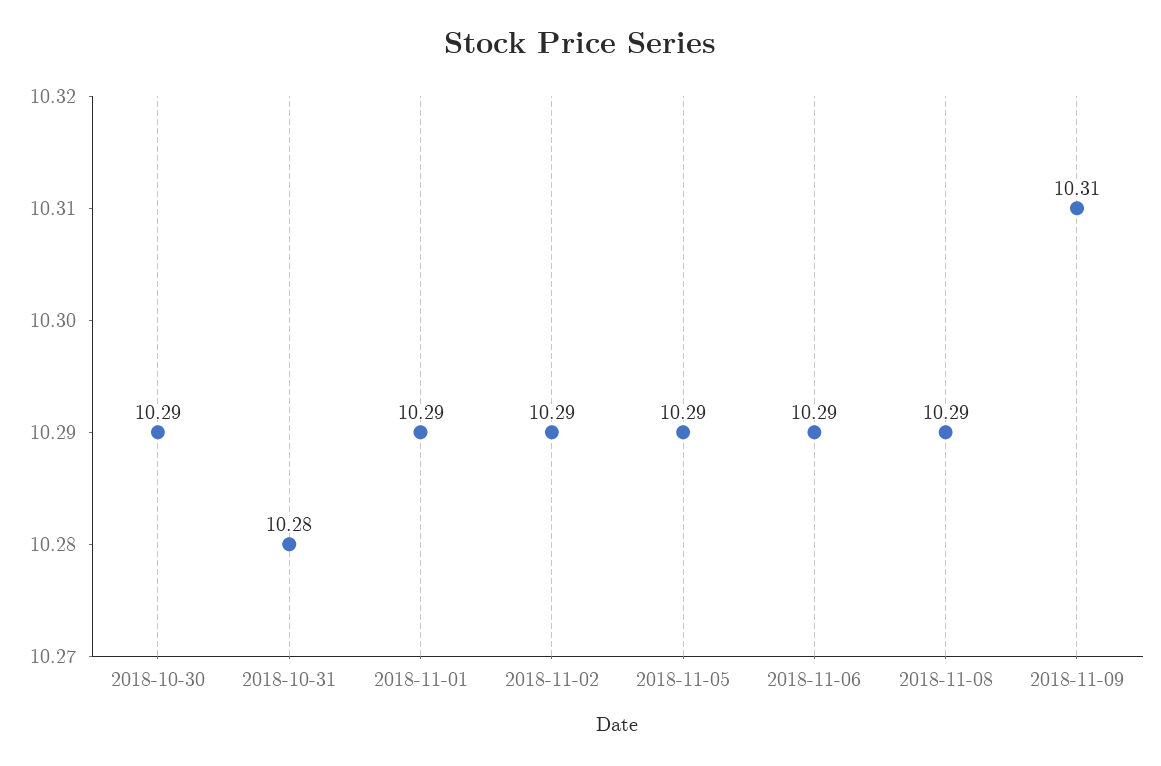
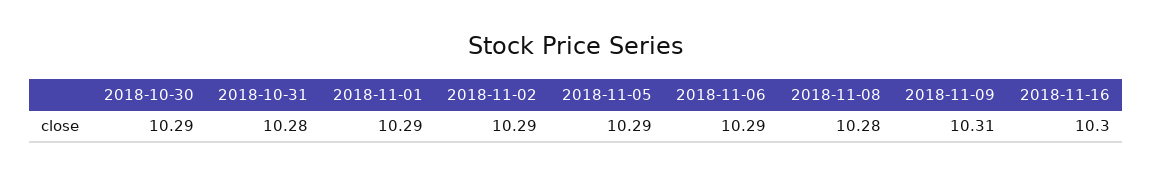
2018-11-08: 10.29 -> 10.28
2018-11-16: none -> 10.3

